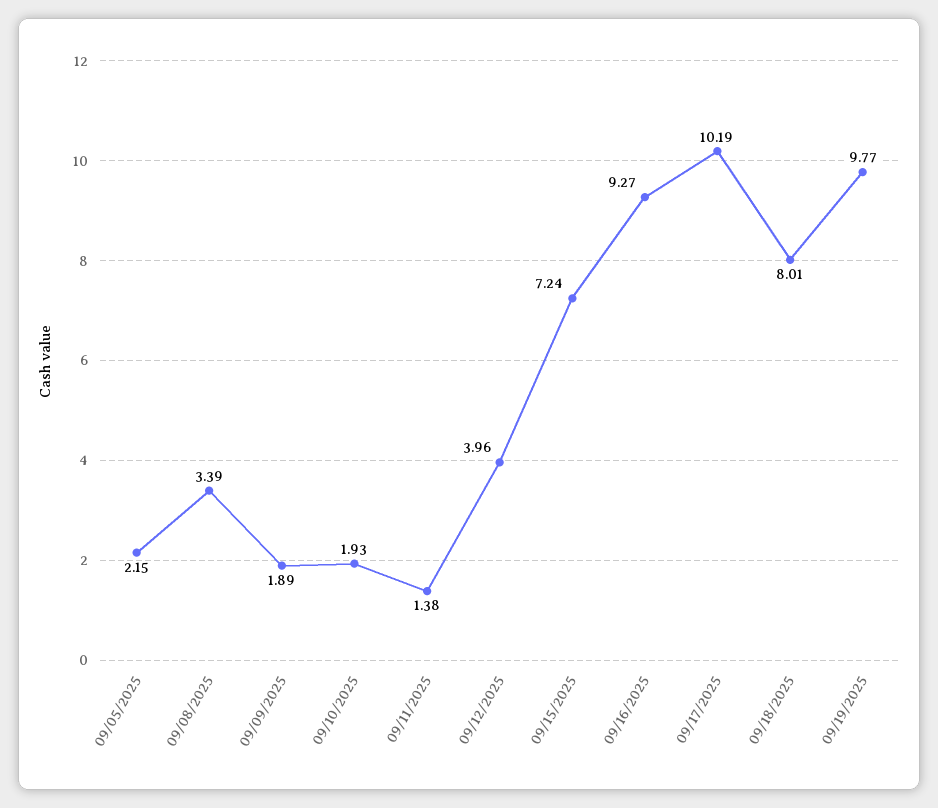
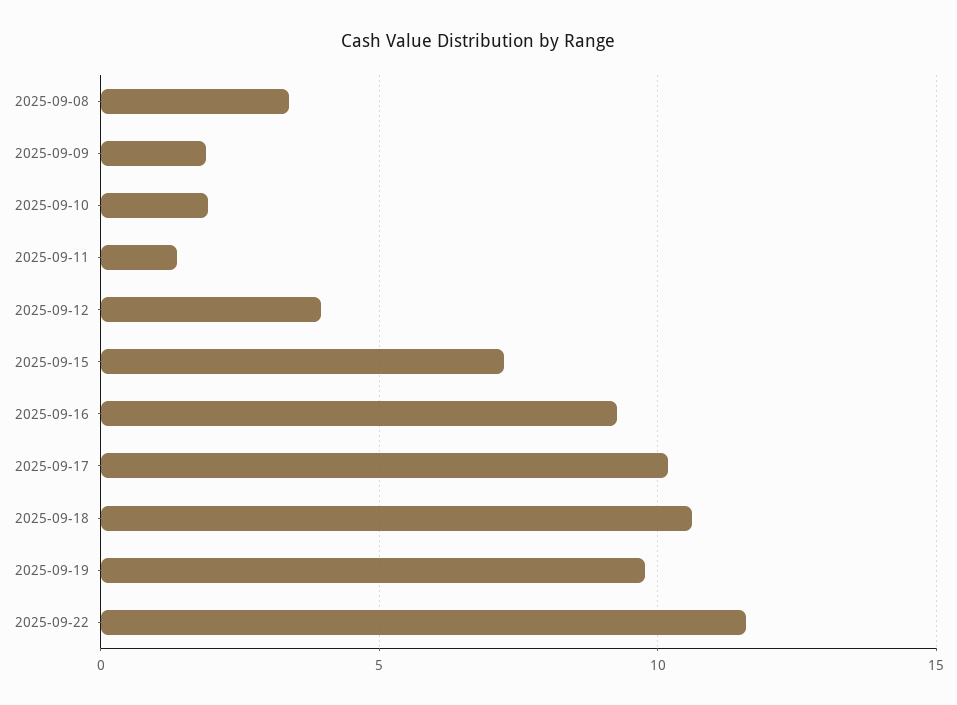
09/05/2025: 2.15 -> none
09/18/2025: 8.01 -> 10.5
2025-09-22: none -> 11.5

